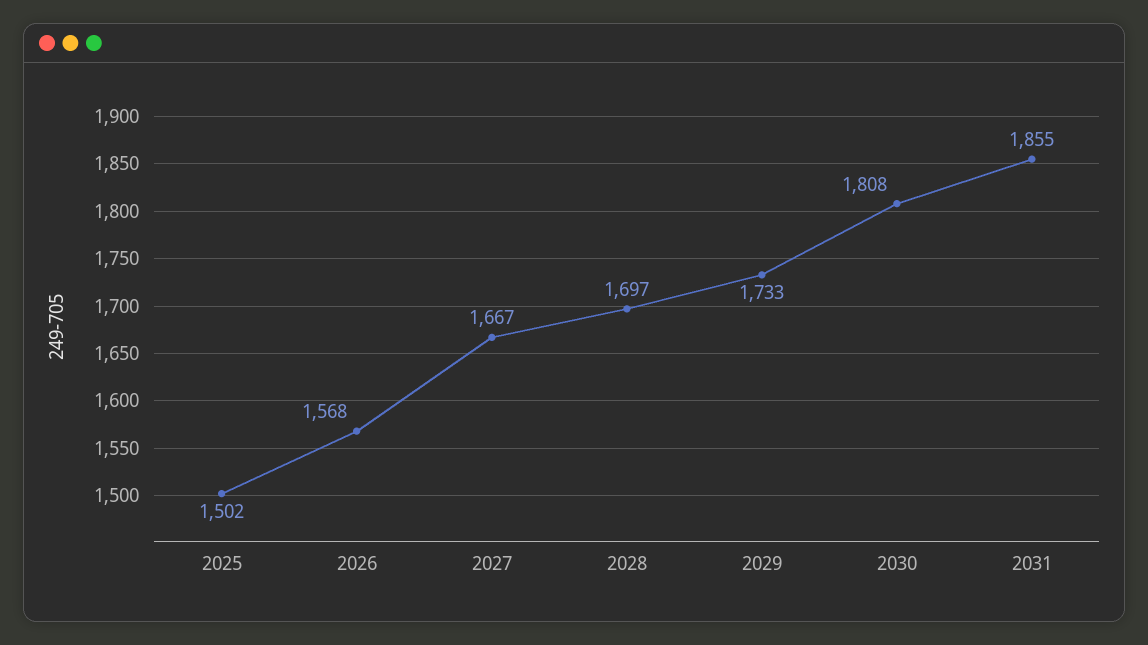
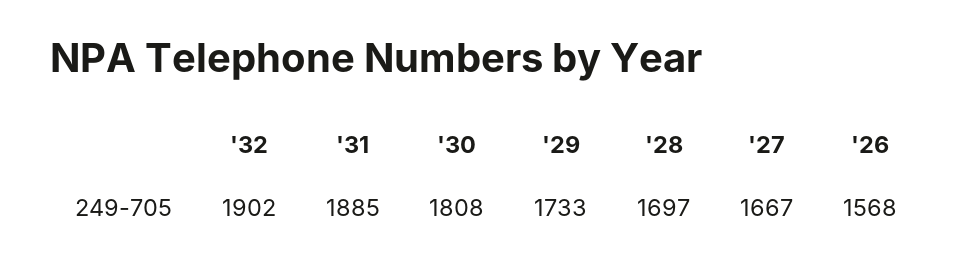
2025: 1502 -> none
2031: 1855 -> 1885
'32: none -> 1902

